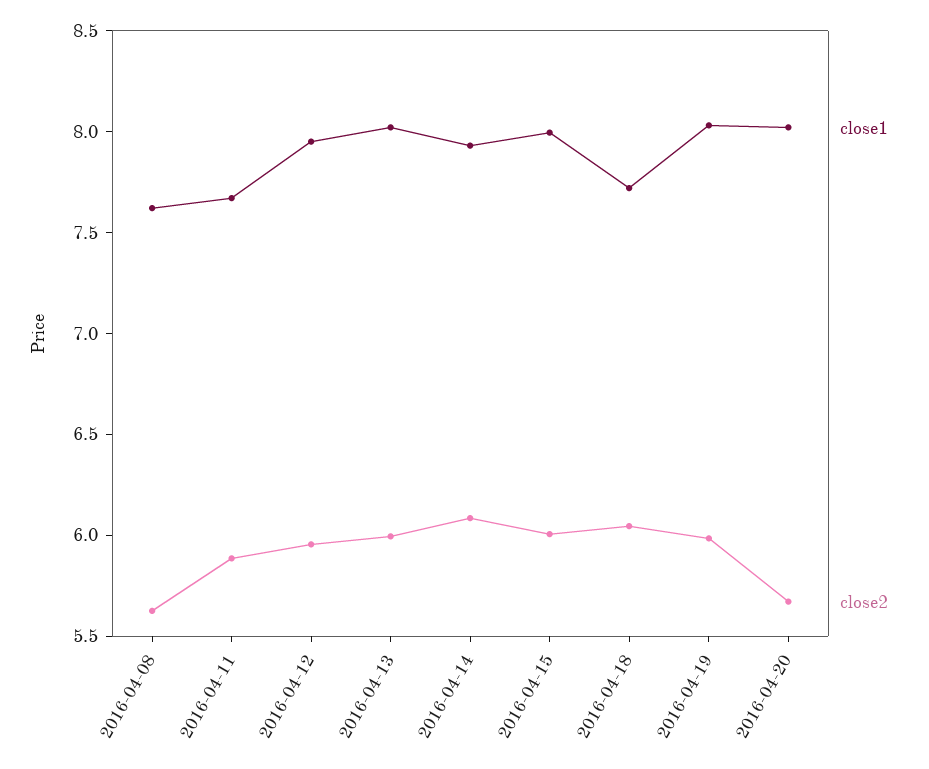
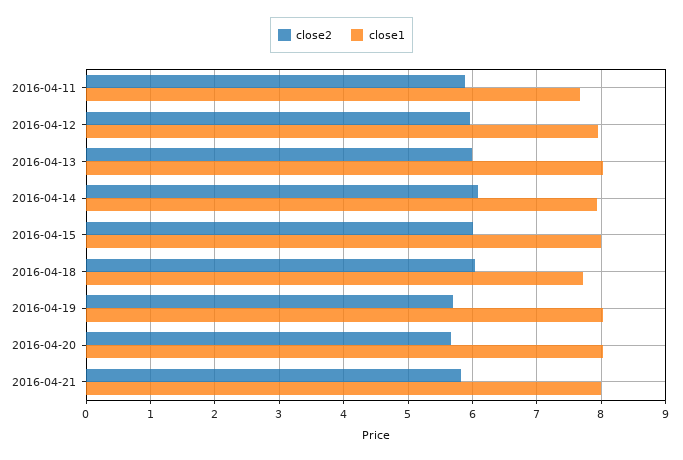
close1, 2016-04-08: 7.6 -> none
close2, 2016-04-08: 5.6 -> none
close2, 2016-04-19: 6 -> 5.7
close2, 2016-04-21: none -> 5.8
close1, 2016-04-21: none -> 8

